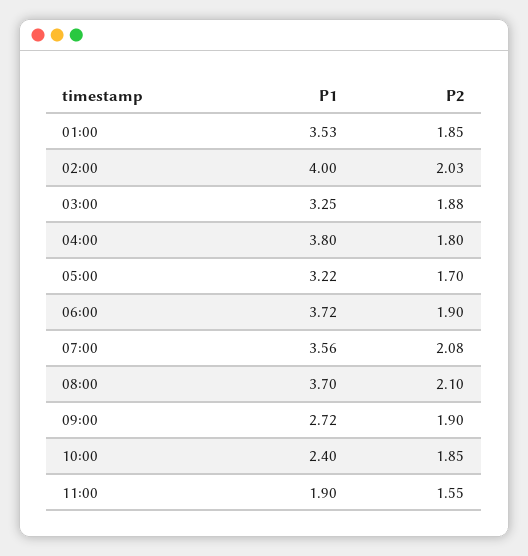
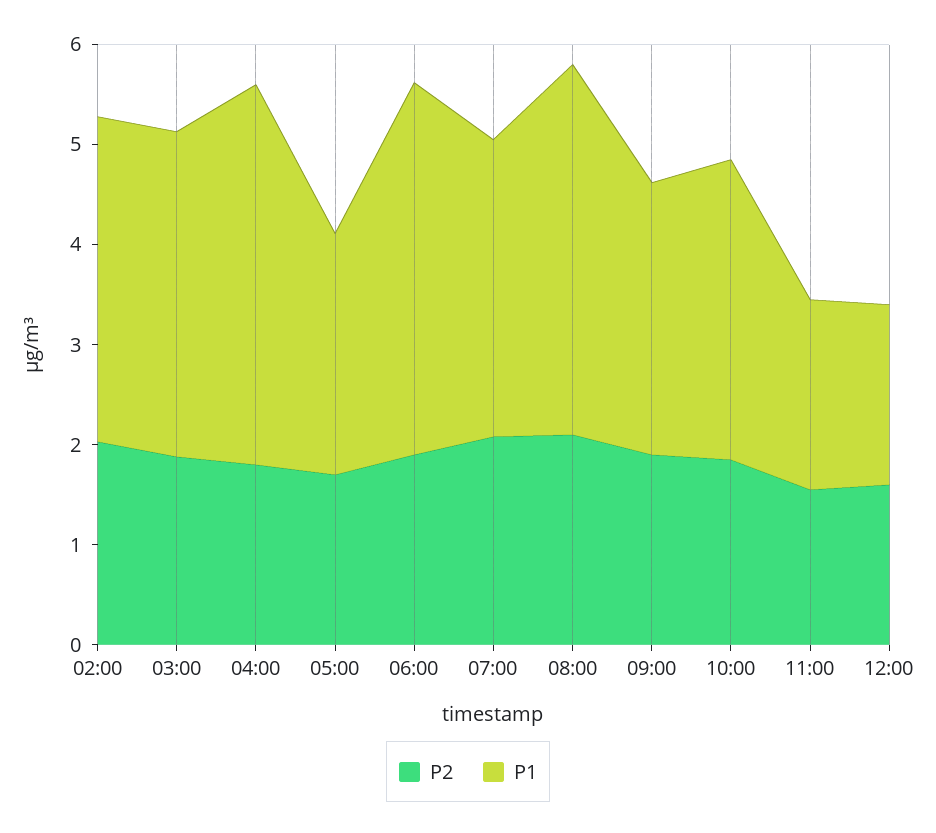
P1, 01:00: 3.53 -> none
P2, 01:00: 1.85 -> none
P1, 02:00: 4 -> 3.2
P1, 05:00: 3.22 -> 2.4
P1, 07:00: 3.56 -> 3
P1, 10:00: 2.4 -> 3
P2, 12:00: none -> 1.6
P1, 12:00: none -> 1.8

